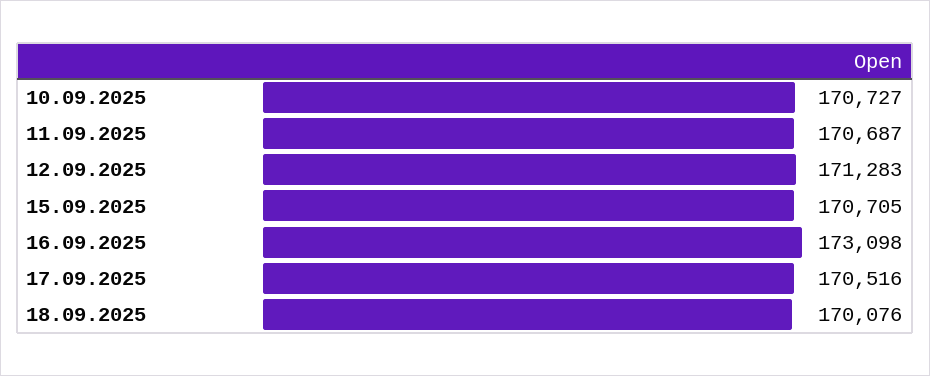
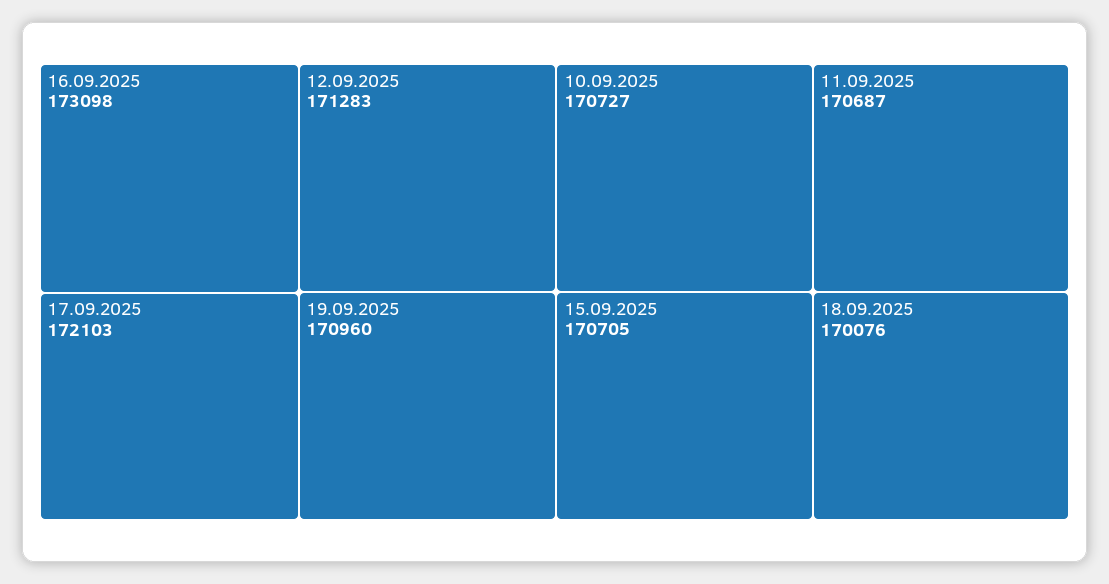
17.09.2025: 170516 -> 172103
19.09.2025: none -> 170960

